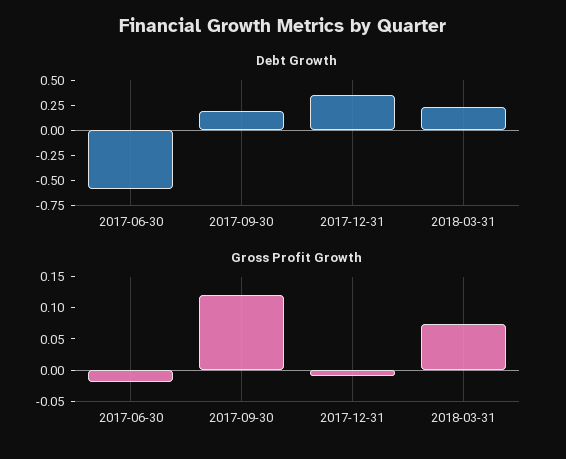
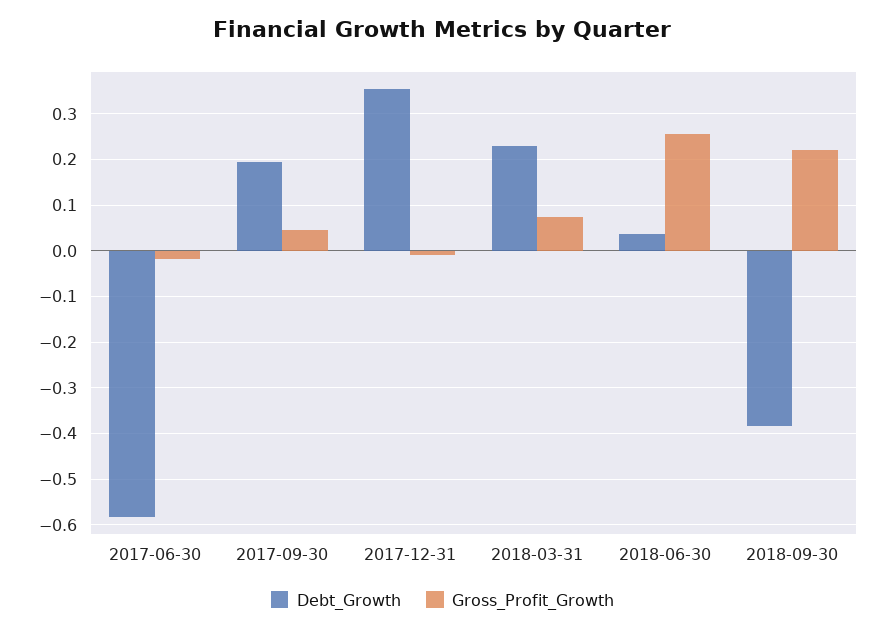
Gross Profit Growth, 2017-09-30: 0.125 -> 0.04
Debt Growth, 2018-06-30: none -> 0.04
Gross Profit Growth, 2018-06-30: none -> 0.26
Debt Growth, 2018-09-30: none -> -0.38
Gross Profit Growth, 2018-09-30: none -> 0.22

